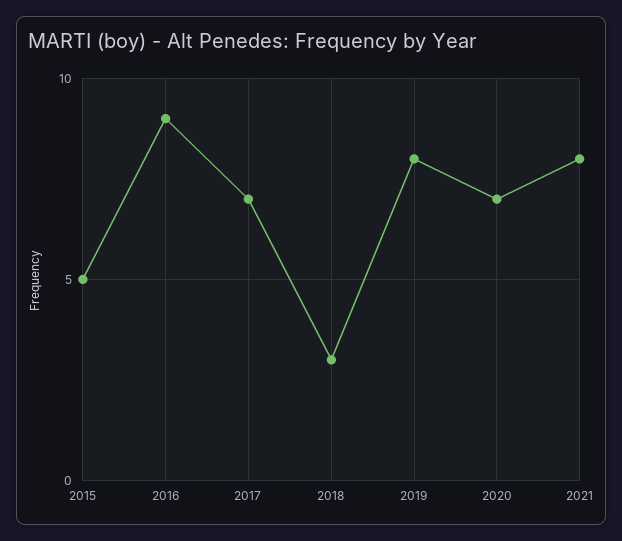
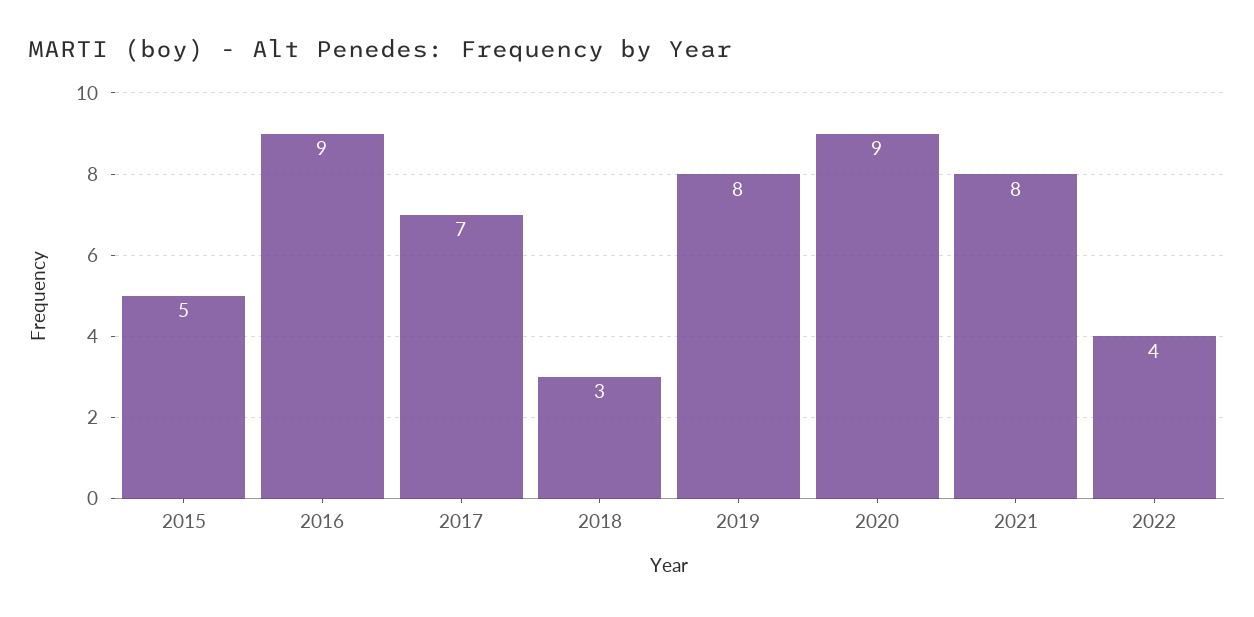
2020: 7 -> 9
2022: none -> 4

